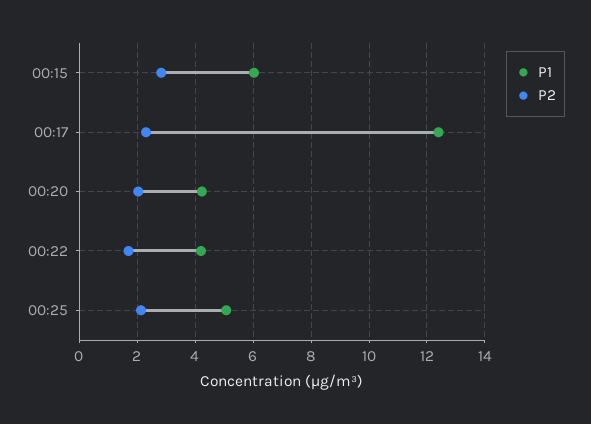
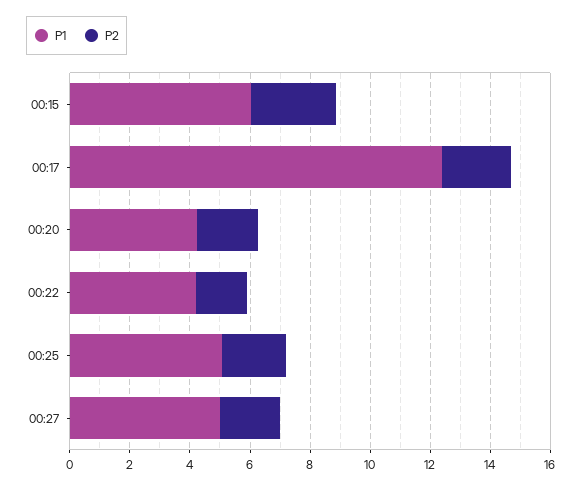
P1, 00:27: none -> 5
P2, 00:27: none -> 2

